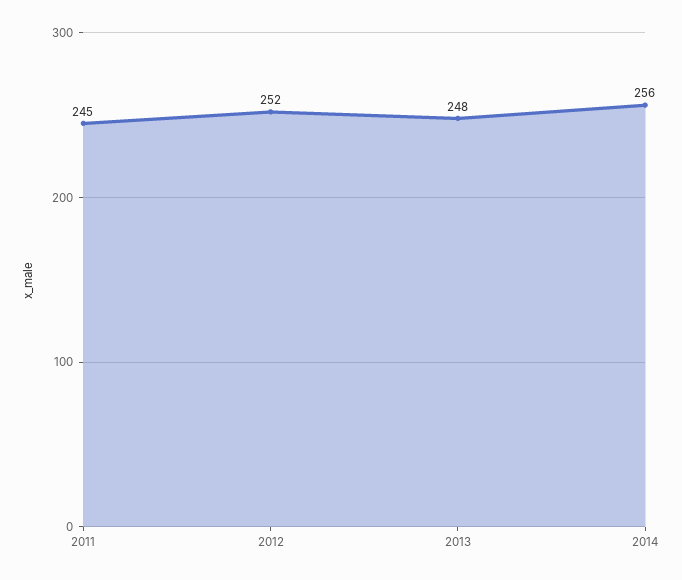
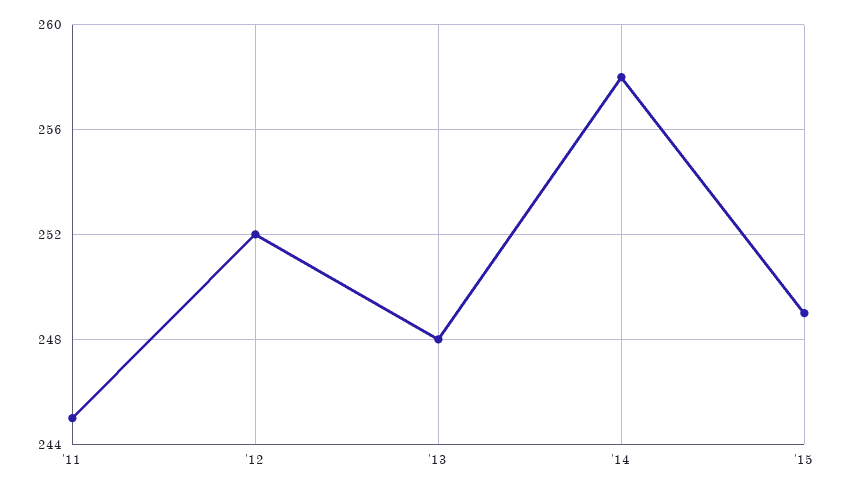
2014: 256 -> 258
'15: none -> 249

